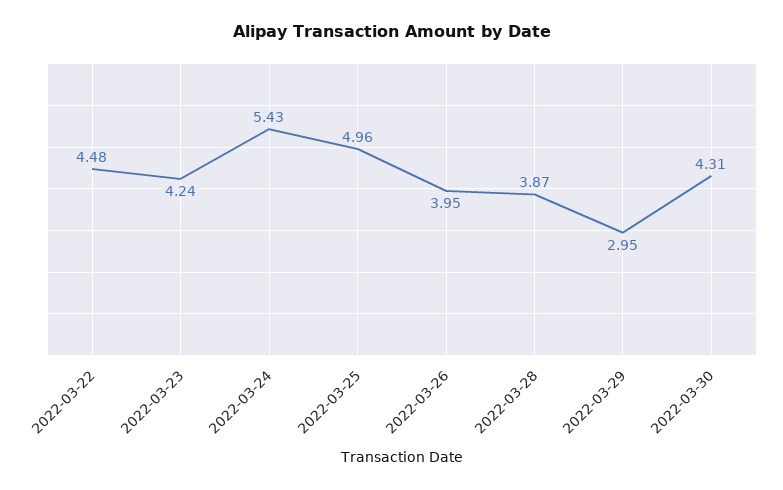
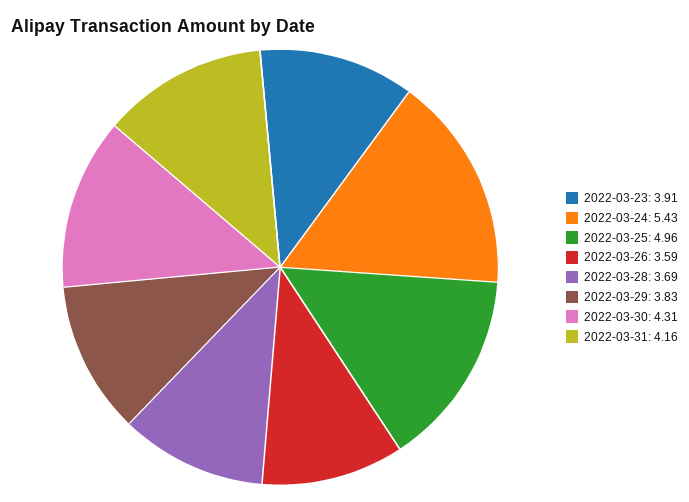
2022-03-22: 4.48 -> none
2022-03-23: 4.24 -> 3.91
2022-03-26: 3.95 -> 3.59
2022-03-28: 3.87 -> 3.69
2022-03-29: 2.95 -> 3.83
2022-03-31: none -> 4.16

